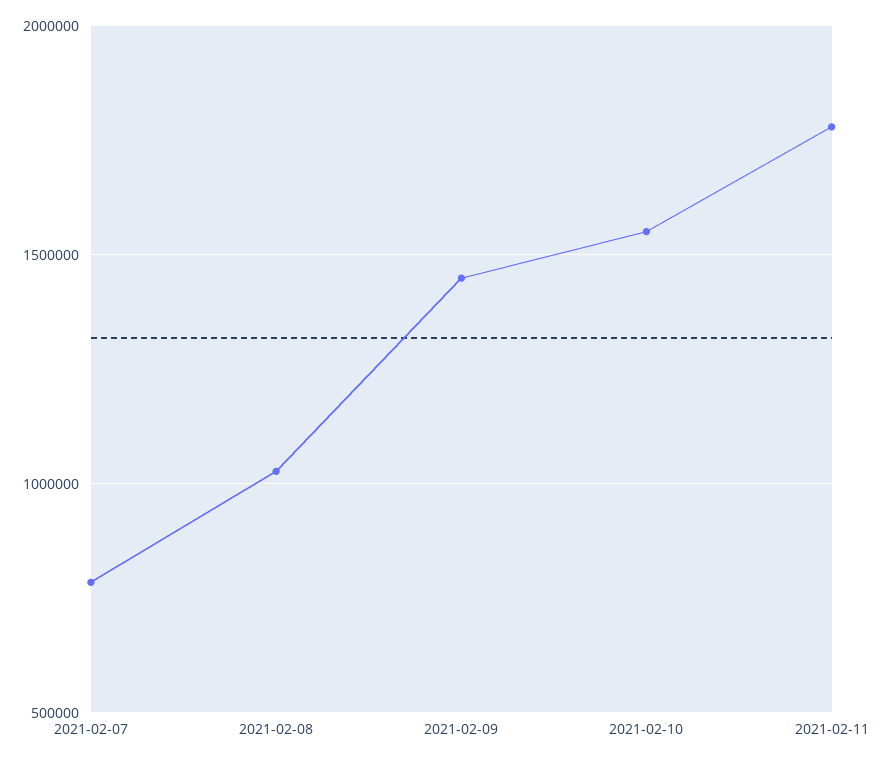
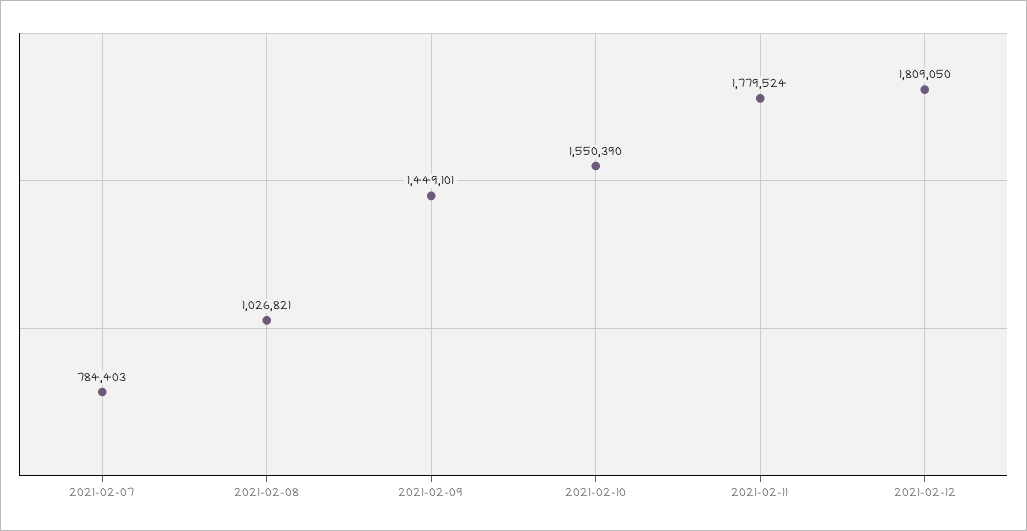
2021-02-12: none -> 1809050

